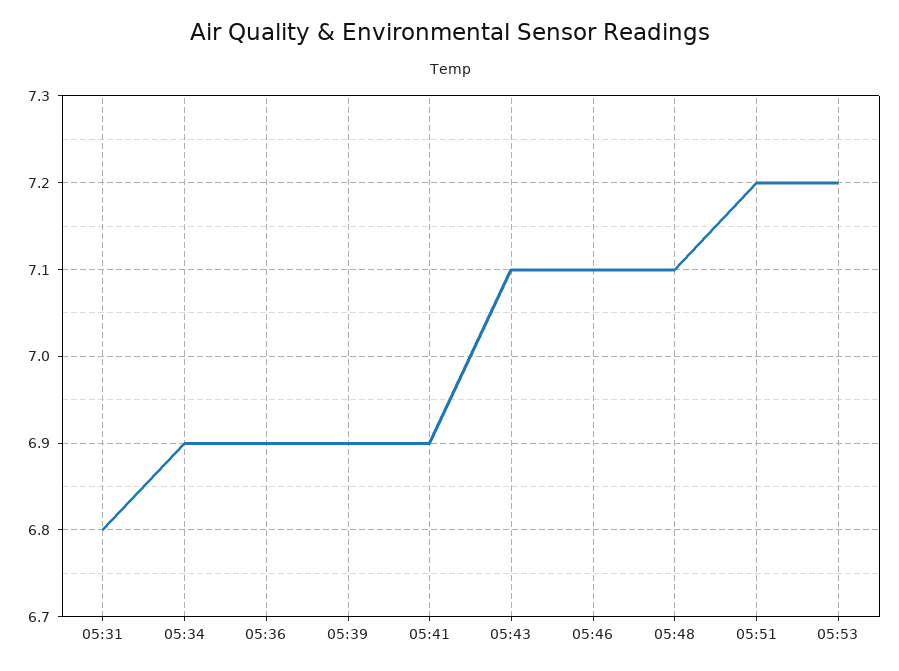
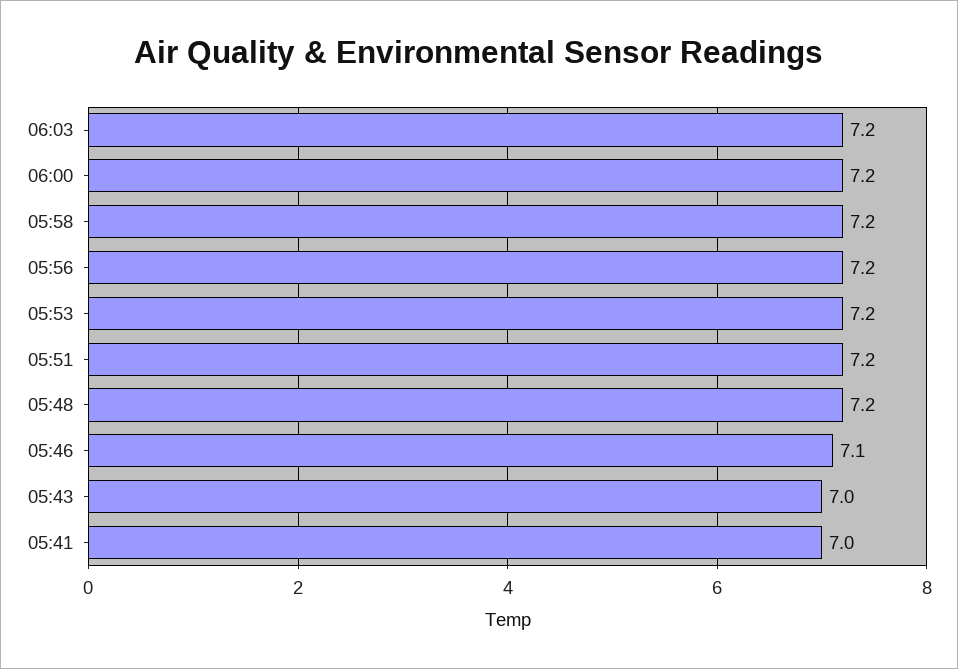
05:31: 6.8 -> none
05:34: 6.9 -> none
05:36: 6.9 -> none
05:39: 6.9 -> none
05:41: 6.9 -> 7
05:43: 7.1 -> 7
05:48: 7.1 -> 7.2
06:03: none -> 7.2
06:00: none -> 7.2
05:58: none -> 7.2
05:56: none -> 7.2

